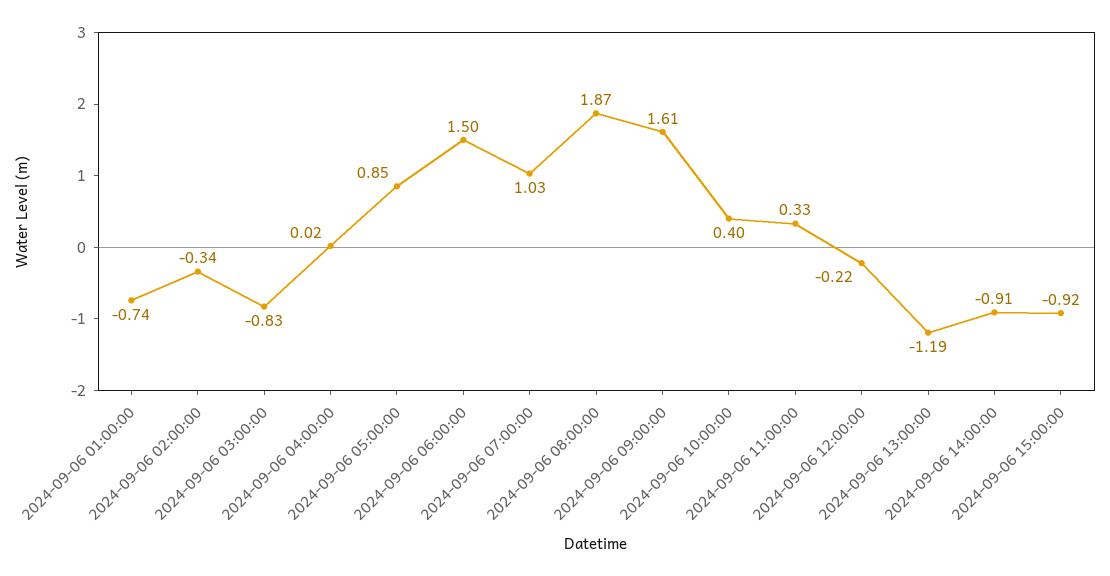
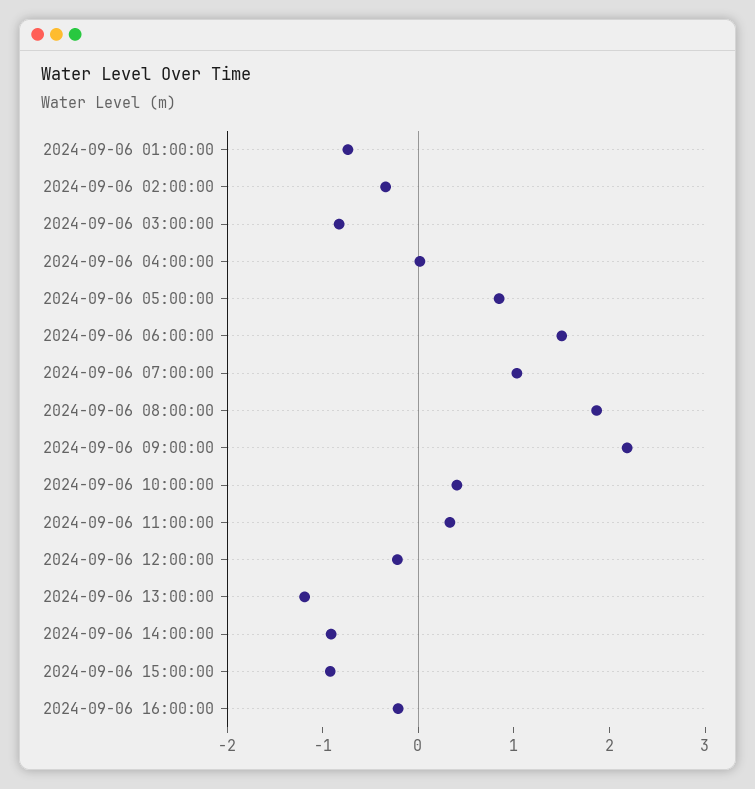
2024-09-06 09:00:00: 1.61 -> 2.2
2024-09-06 16:00:00: none -> -0.2

